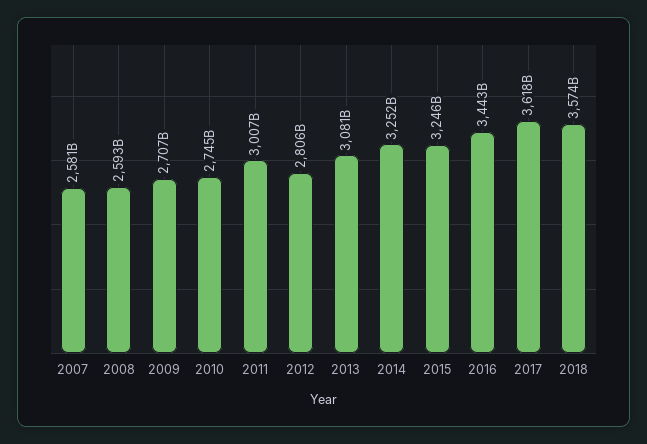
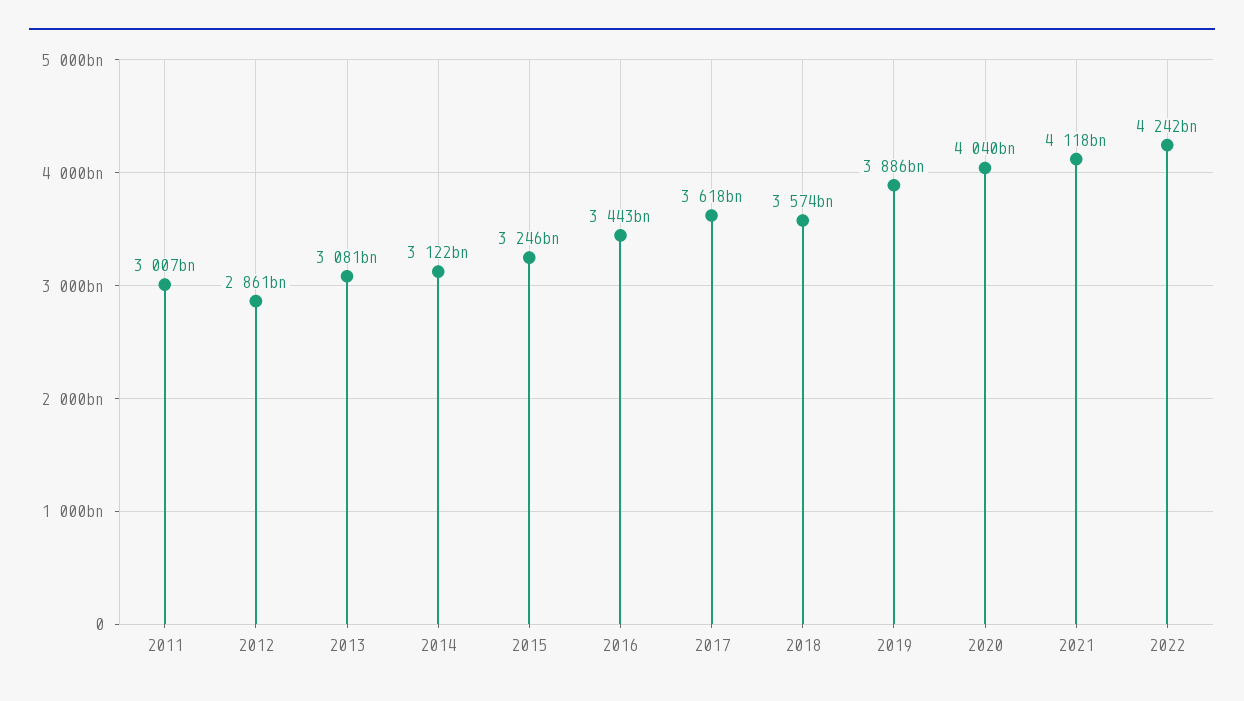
2007: 2581000000000 -> none
2008: 2593000000000 -> none
2009: 2707000000000 -> none
2010: 2745000000000 -> none
2012: 2806000000000 -> 2861000000000
2014: 3252000000000 -> 3122000000000
2019: none -> 3886000000000
2020: none -> 4040000000000
2021: none -> 4118000000000
2022: none -> 4242000000000

